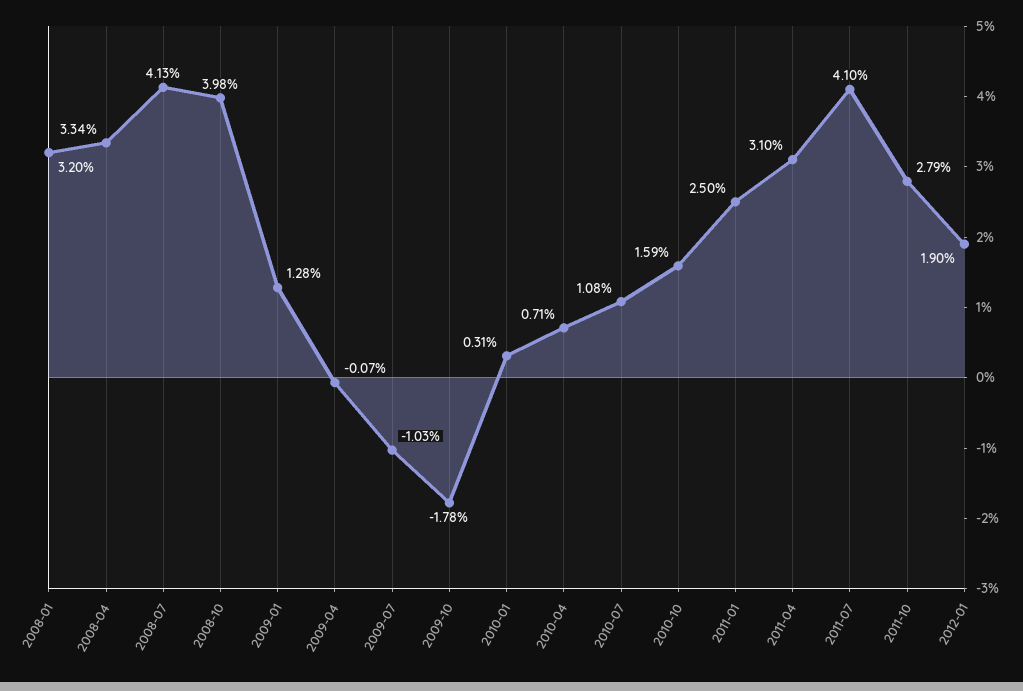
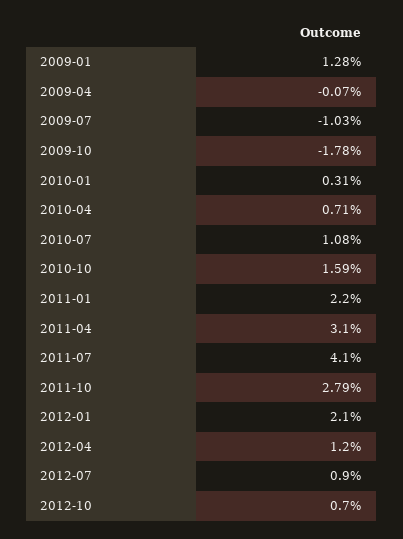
2008-01: 3.2 -> none
2008-04: 3.34 -> none
2008-07: 4.13 -> none
2008-10: 3.98 -> none
2011-01: 2.5 -> 2.2
2012-01: 1.9 -> 2.1
2012-04: none -> 1.2
2012-07: none -> 0.9
2012-10: none -> 0.7

